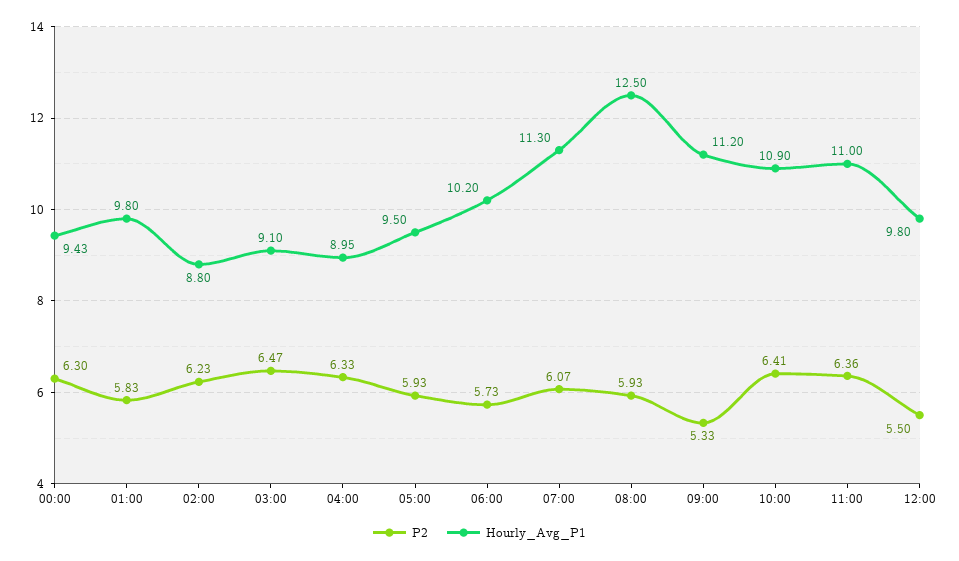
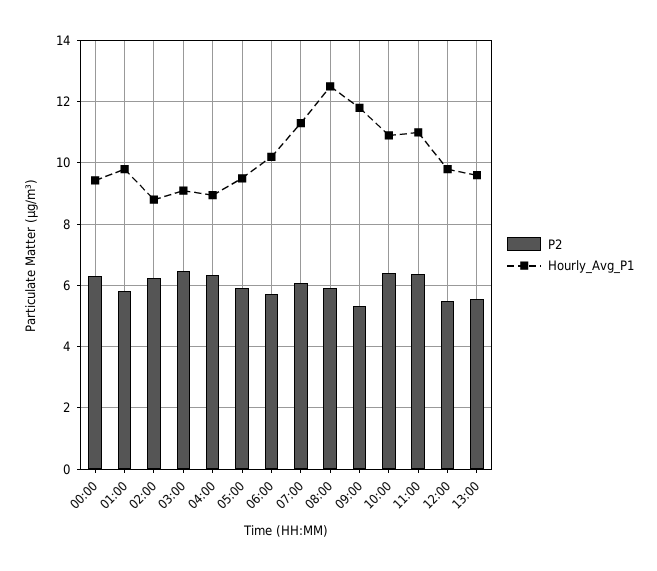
Hourly_Avg_P1, 09:00: 11.2 -> 11.8
P2, 13:00: none -> 5.6
Hourly_Avg_P1, 13:00: none -> 9.6

